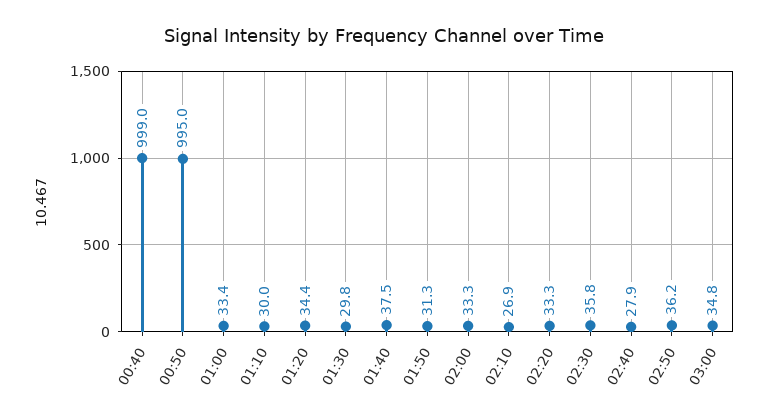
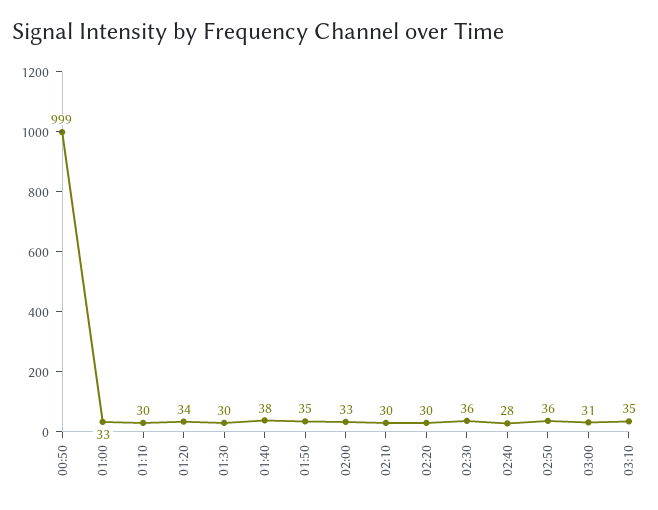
00:40: 999 -> none
00:50: 995 -> 999
01:50: 31.3 -> 35
02:10: 26.9 -> 30
02:20: 33.3 -> 30
03:00: 34.8 -> 31
03:10: none -> 35

